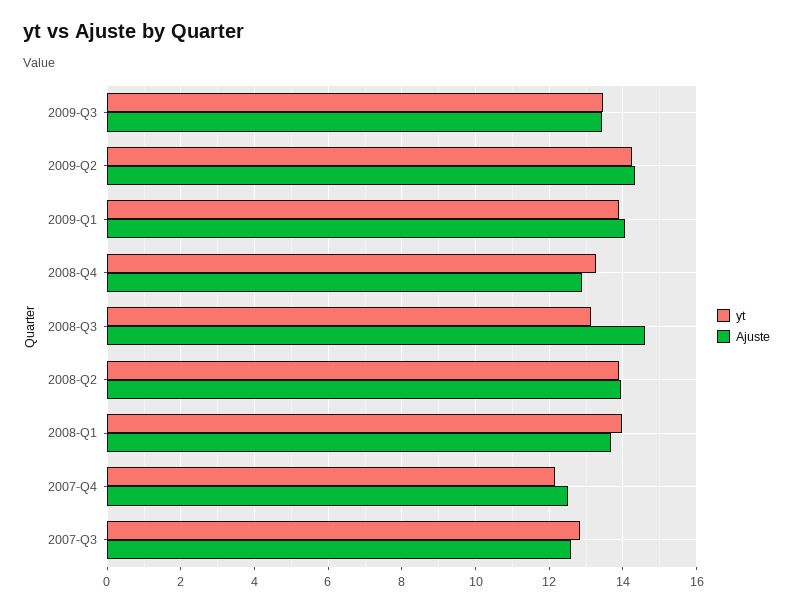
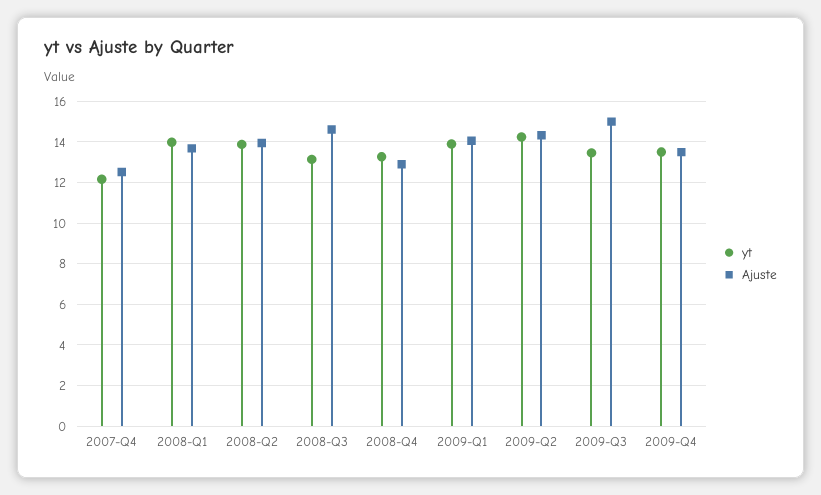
Ajuste, 2009-Q3: 13.4 -> 15
yt, 2007-Q3: 12.8 -> none
Ajuste, 2007-Q3: 12.6 -> none
yt, 2009-Q4: none -> 13.5
Ajuste, 2009-Q4: none -> 13.5

